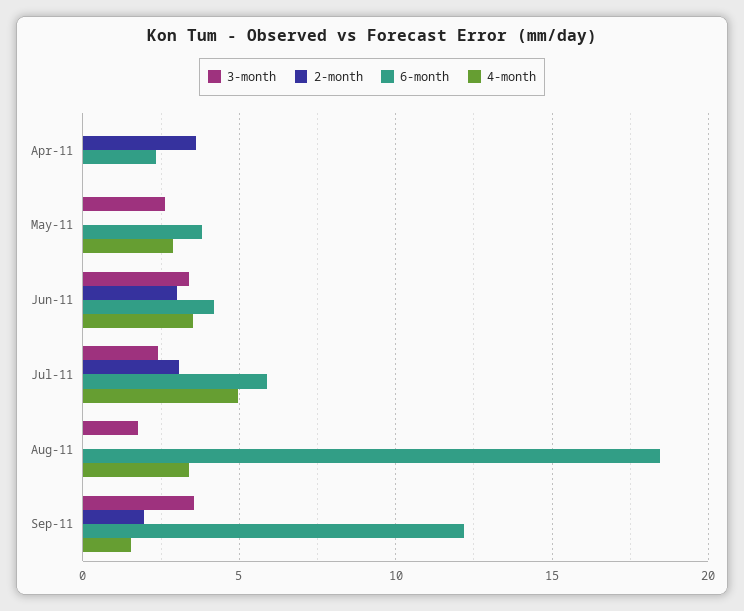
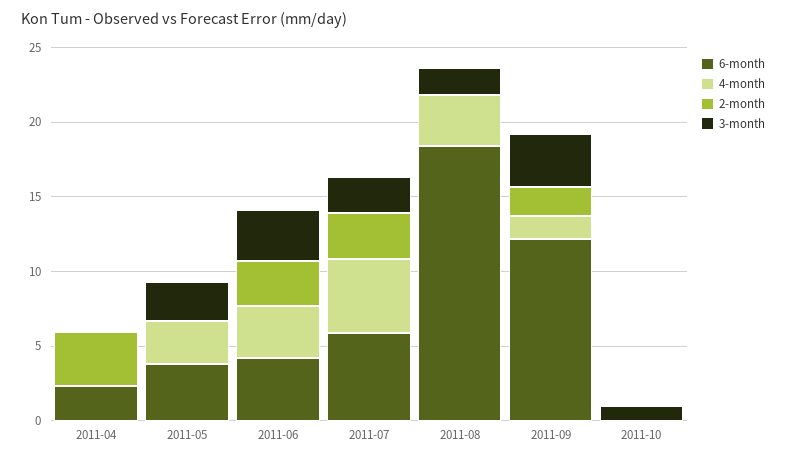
6-month, 2011-10: none -> 0
4-month, 2011-10: none -> 0
2-month, 2011-10: none -> 0
3-month, 2011-10: none -> 1

